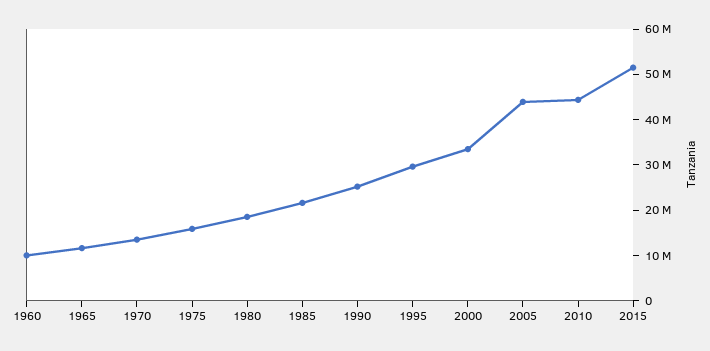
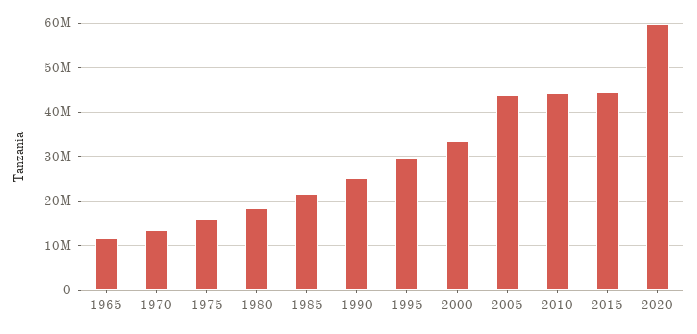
1960: 10000000 -> none
2015: 52000000 -> 44000000
2020: none -> 60000000

